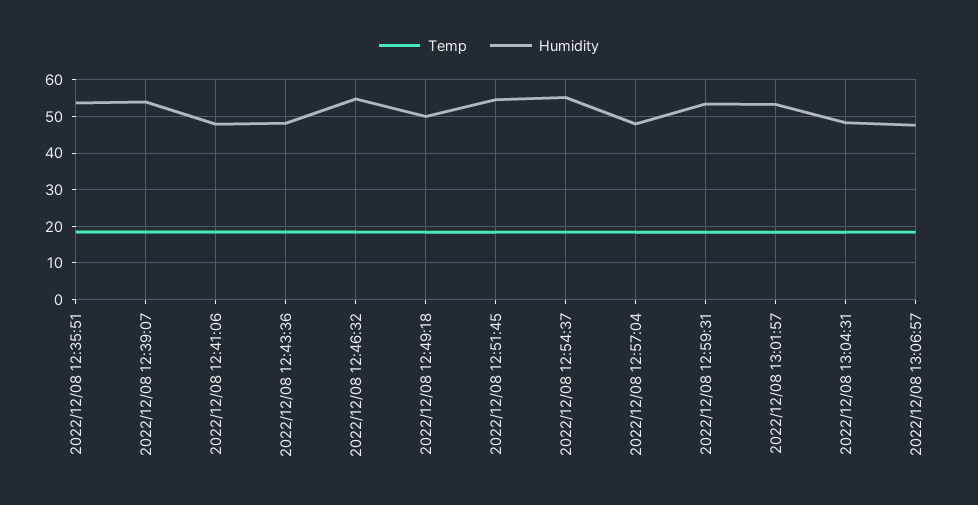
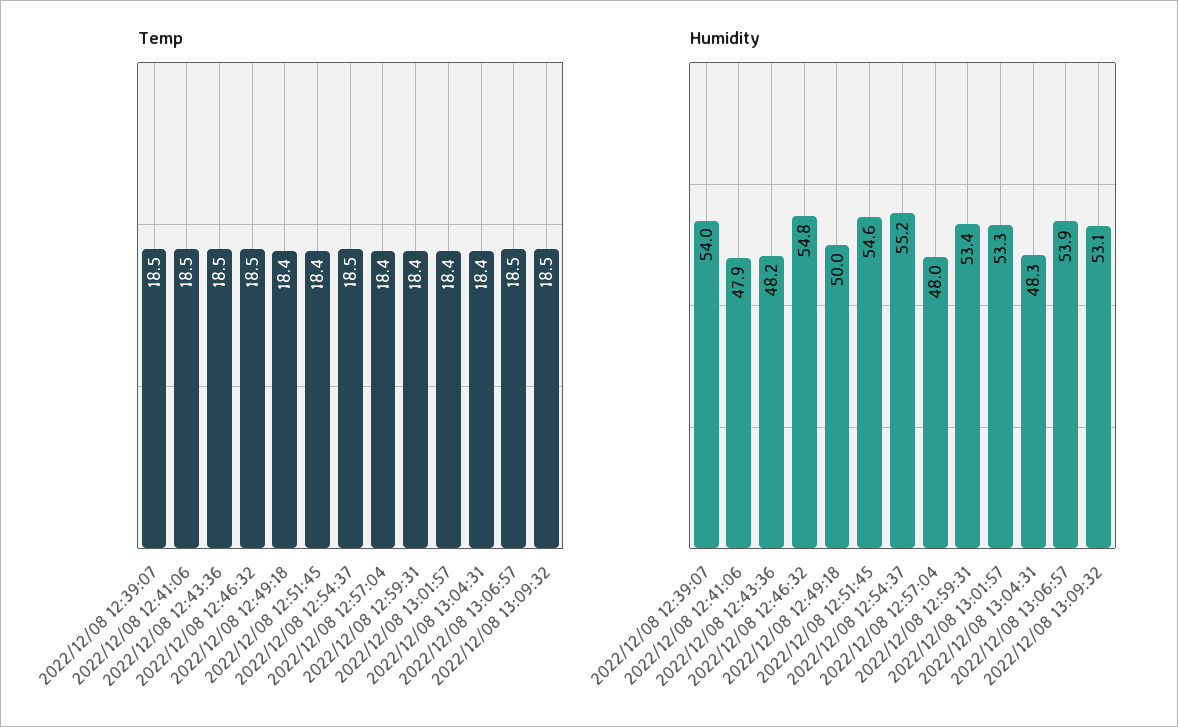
Temp, 2022/12/08 12:35:51: 18 -> none
Humidity, 2022/12/08 12:35:51: 54 -> none
Humidity, 2022/12/08 13:06:57: 48 -> 53.9
Temp, 2022/12/08 13:09:32: none -> 18.5
Humidity, 2022/12/08 13:09:32: none -> 53.1

